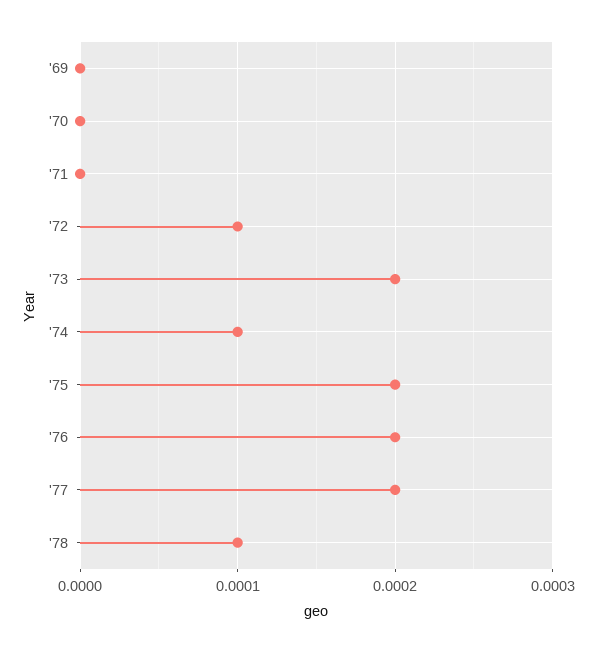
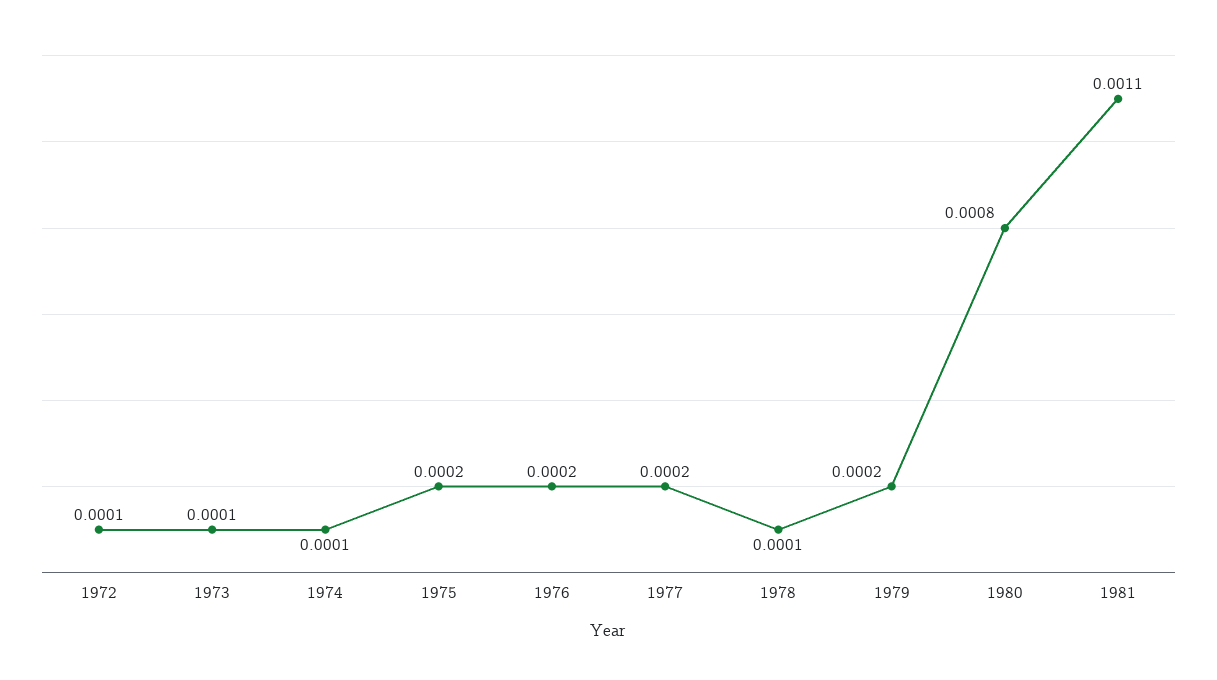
'69: 0 -> none
'70: 0 -> none
'71: 0 -> none
'73: 0.0002 -> 0.0001
1979: none -> 0.0002
1980: none -> 0.0008
1981: none -> 0.0011

